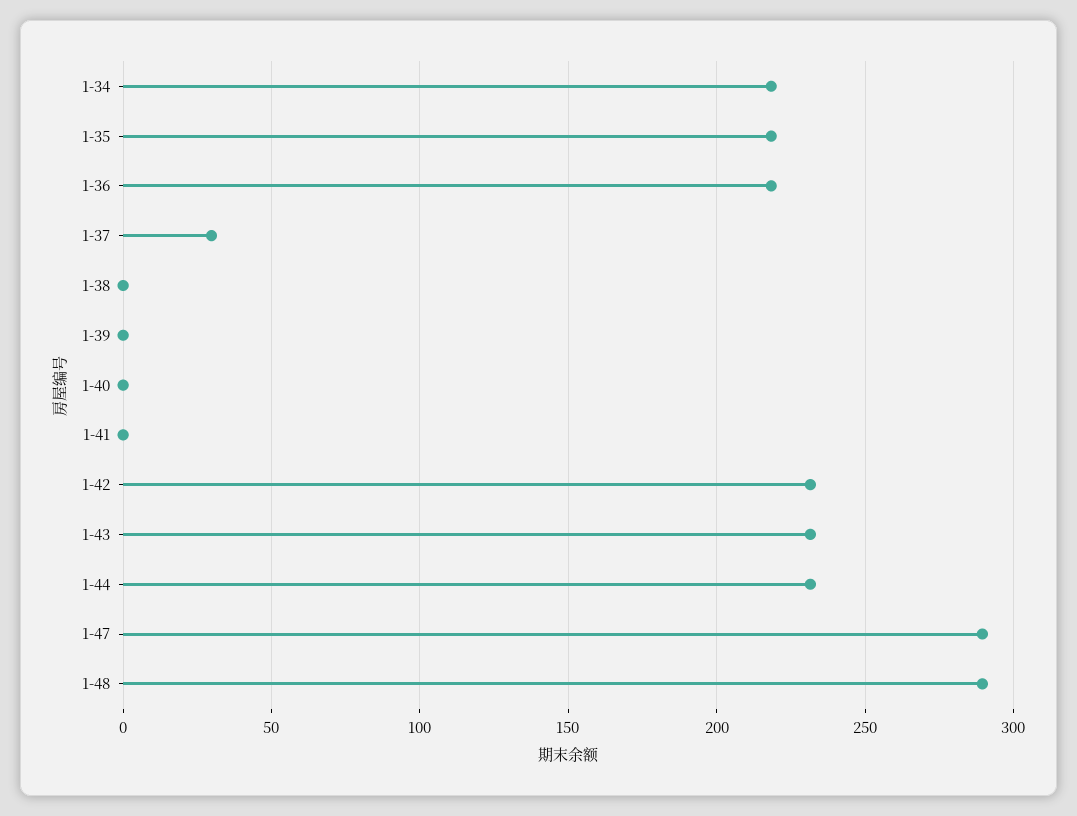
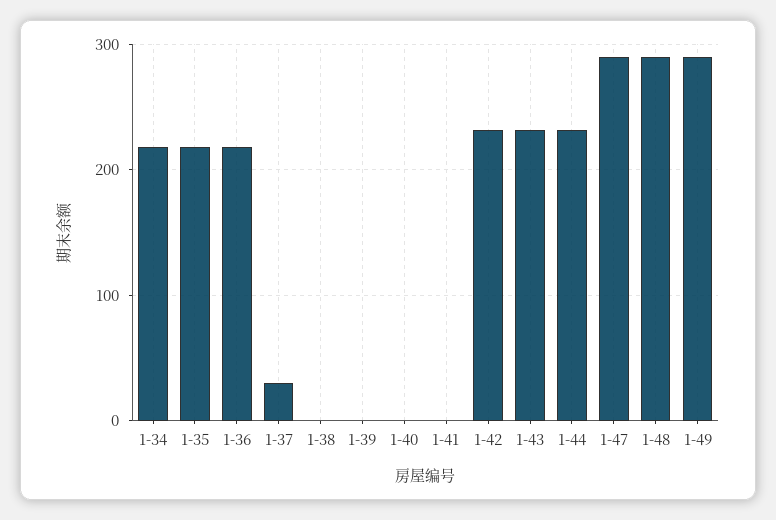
1-49: none -> 290

